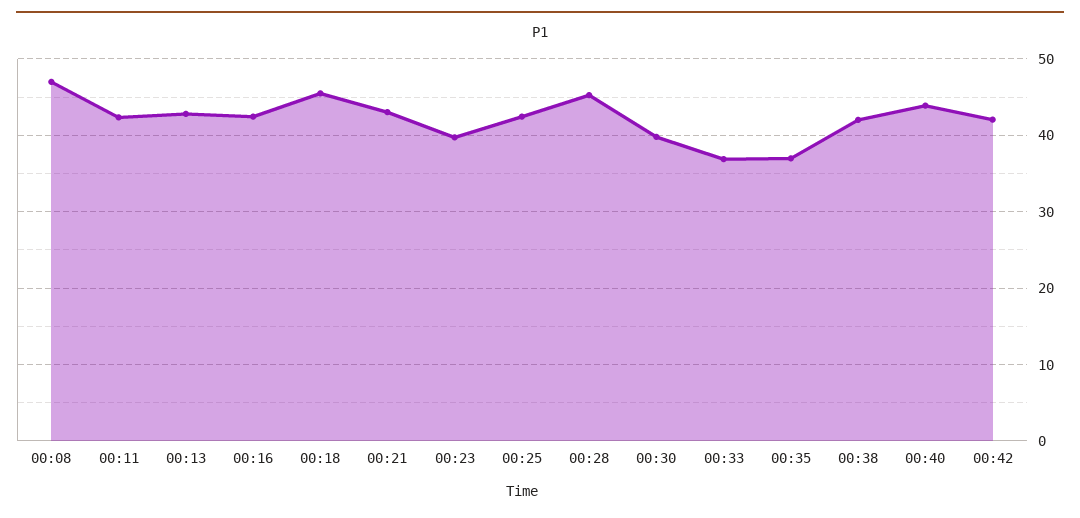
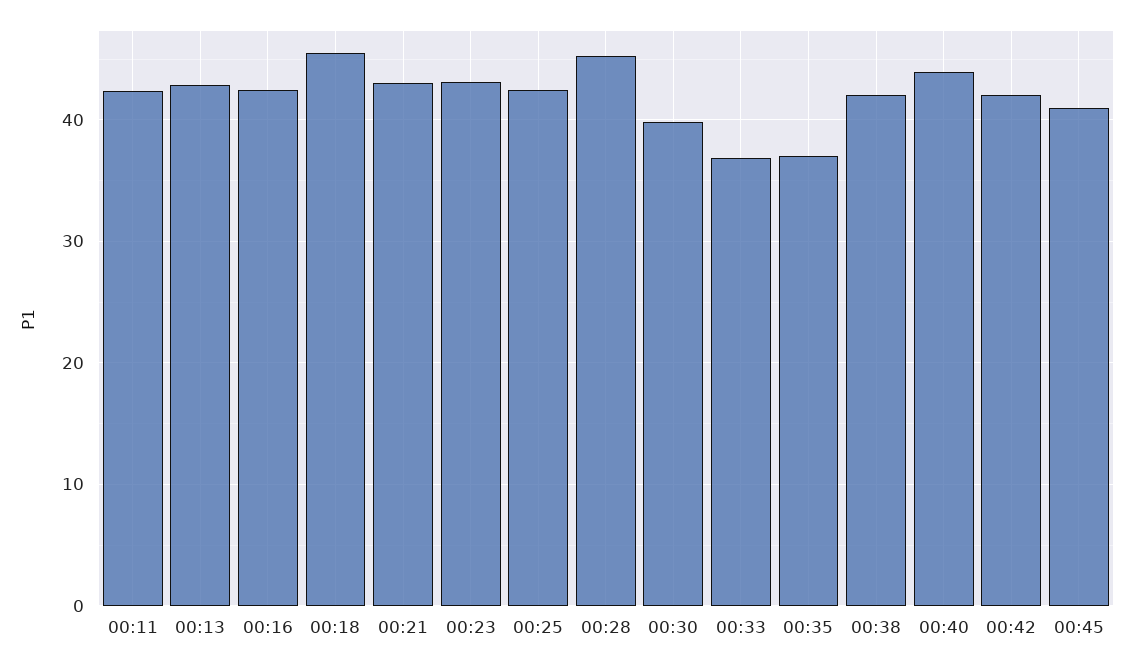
00:08: 47 -> none
00:23: 40 -> 43
00:45: none -> 41

